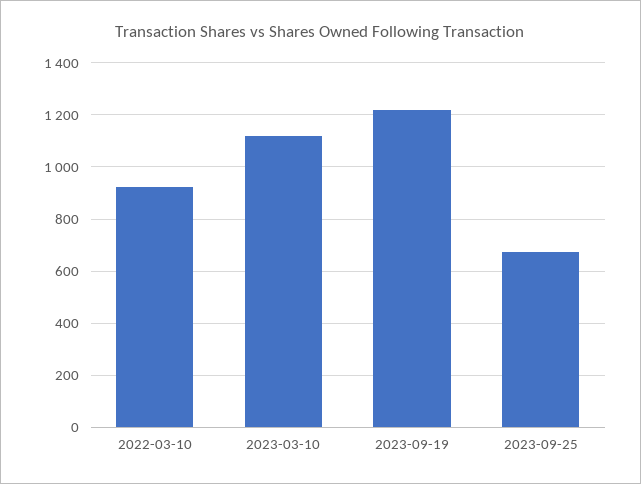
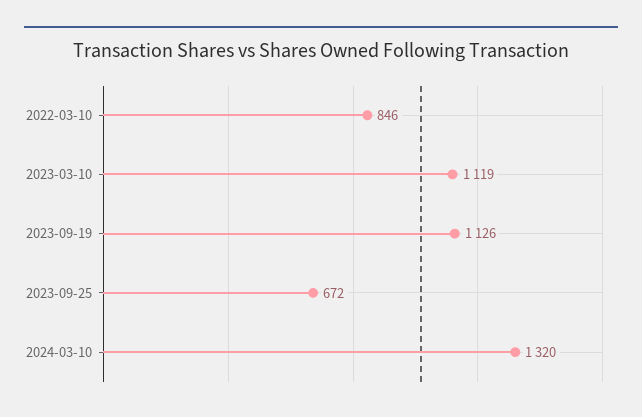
2022-03-10: 925 -> 846
2023-09-19: 1225 -> 1126
2024-03-10: none -> 1320

